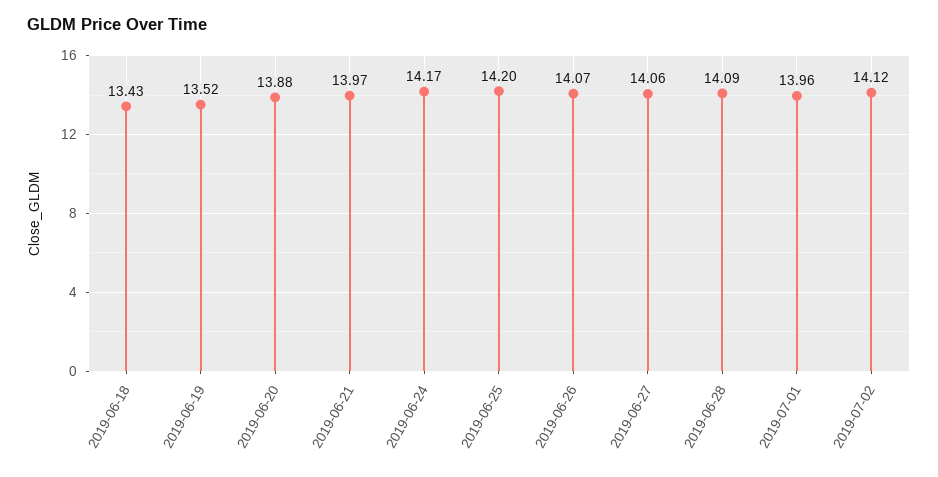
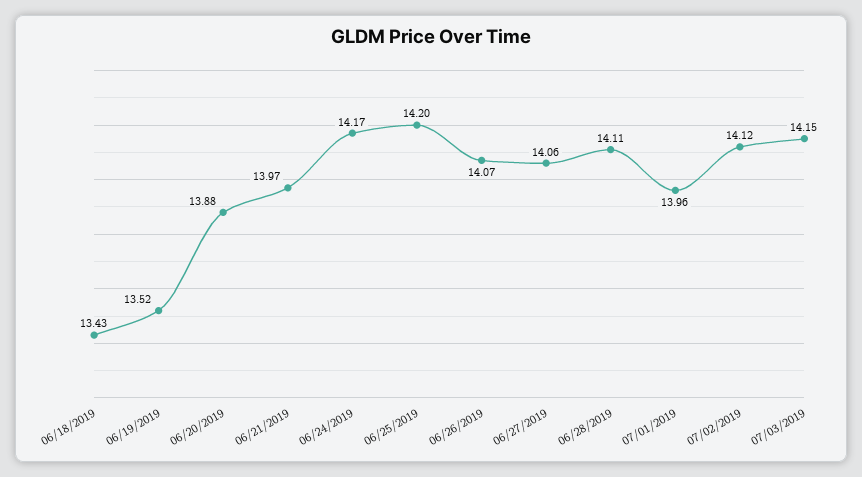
2019-06-28: 14.09 -> 14.11
07/03/2019: none -> 14.15

